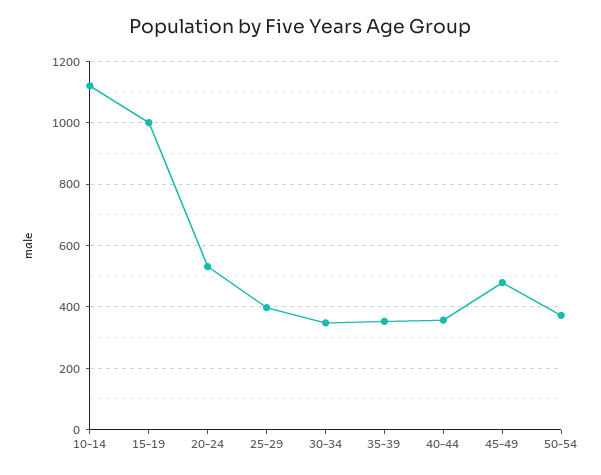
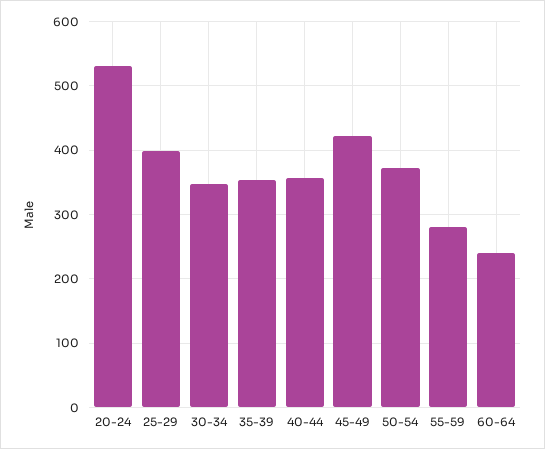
10-14: 1120 -> none
15-19: 1000 -> none
45-49: 480 -> 420
55-59: none -> 280
60-64: none -> 240

